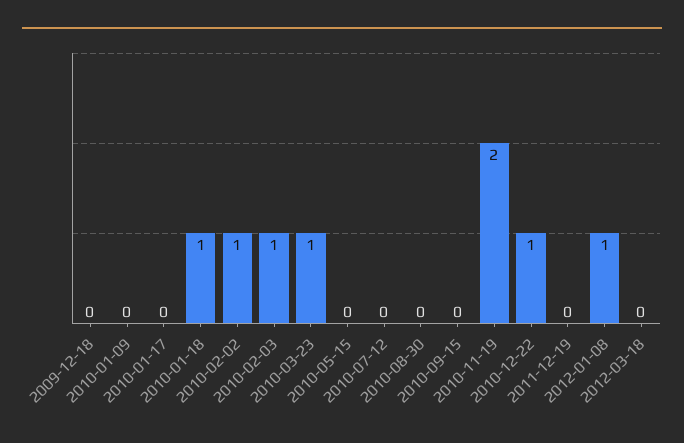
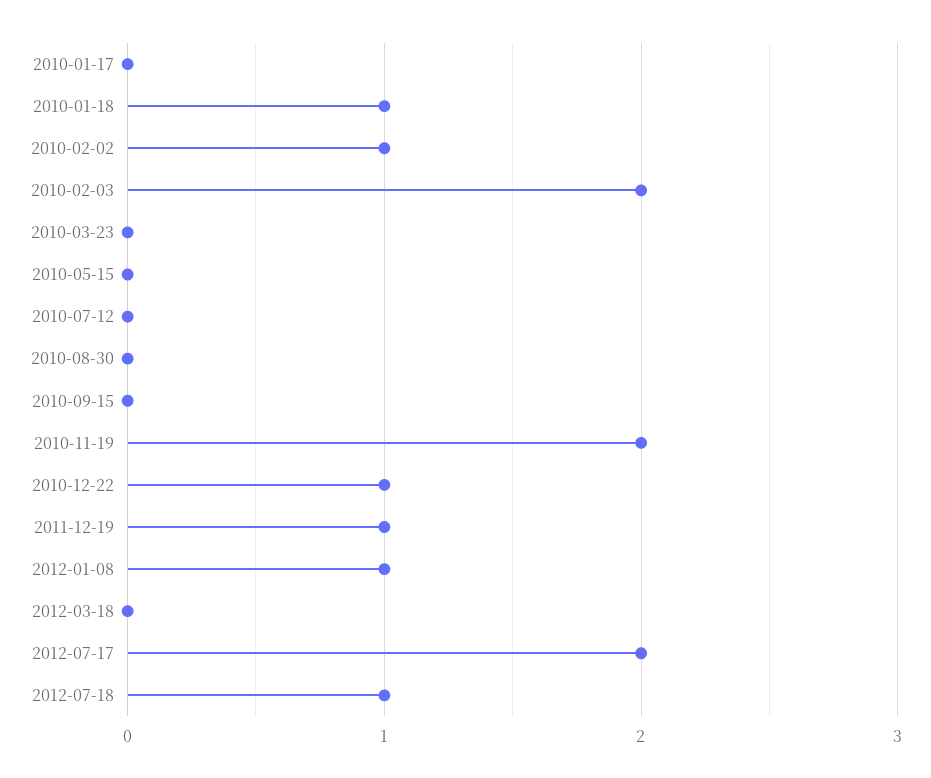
2009-12-18: 0 -> none
2010-01-09: 0 -> none
2010-02-03: 1 -> 2
2010-03-23: 1 -> 0
2011-12-19: 0 -> 1
2012-07-17: none -> 2
2012-07-18: none -> 1

